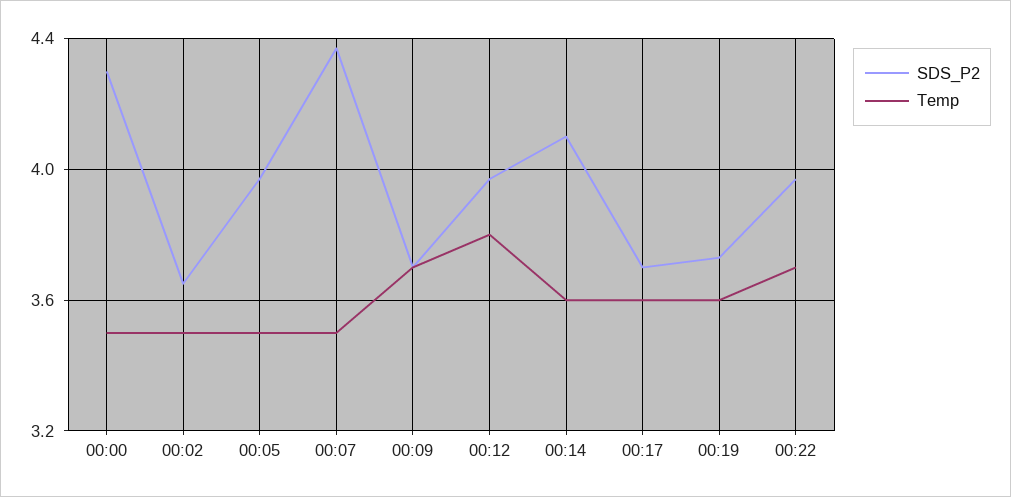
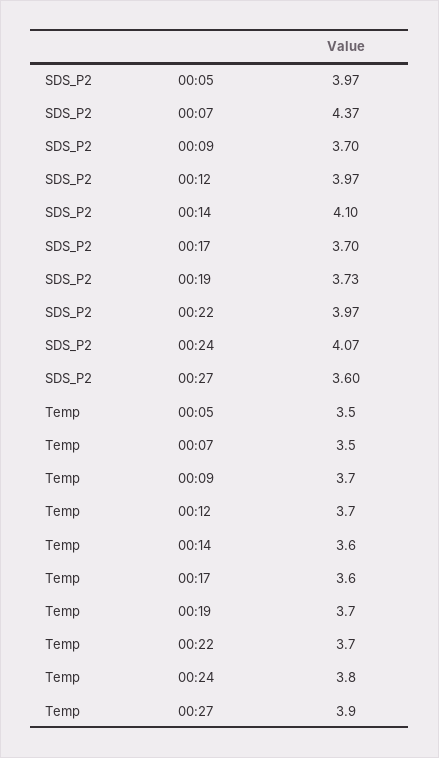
SDS_P2, 00:00: 4.3 -> none
Temp, 00:00: 3.5 -> none
SDS_P2, 00:02: 3.65 -> none
Temp, 00:02: 3.5 -> none
Temp, 00:12: 3.8 -> 3.7
Temp, 00:19: 3.6 -> 3.7
SDS_P2, 00:24: none -> 4.07
SDS_P2, 00:27: none -> 3.6
Temp, 00:24: none -> 3.8
Temp, 00:27: none -> 3.9

